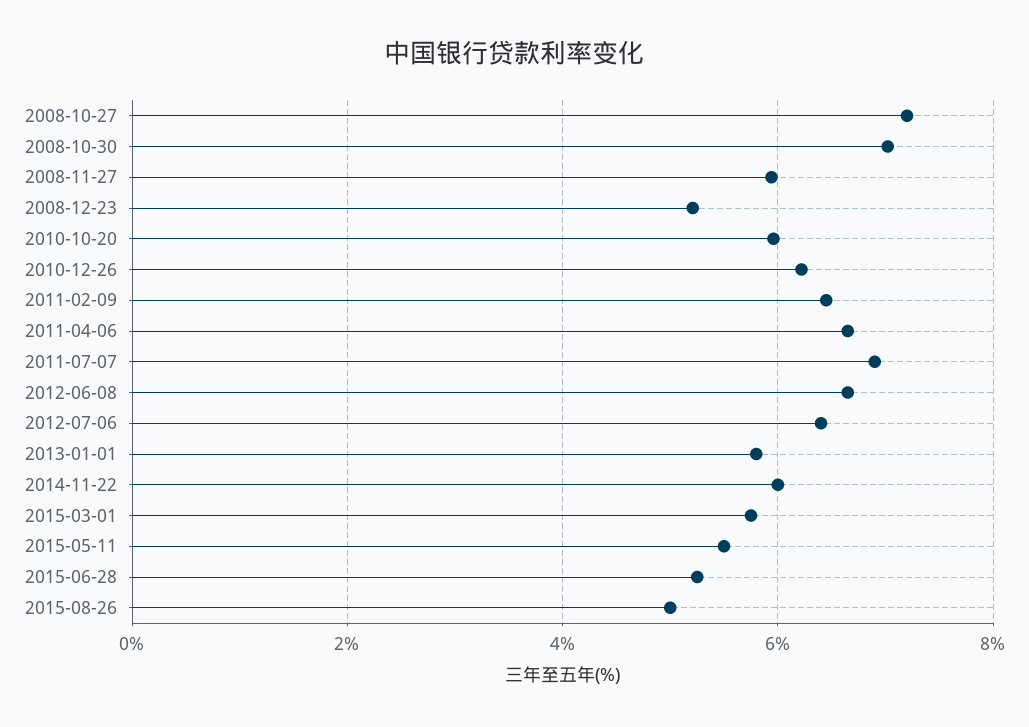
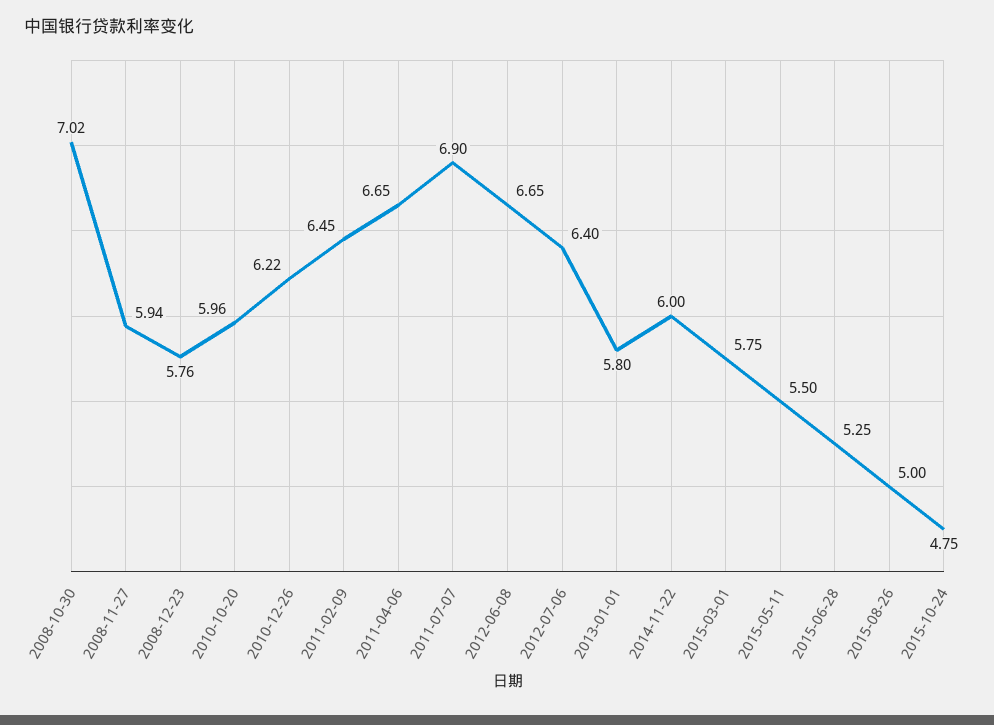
2008-10-27: 7.2 -> none
2008-12-23: 5.2 -> 5.76
2015-10-24: none -> 4.75

